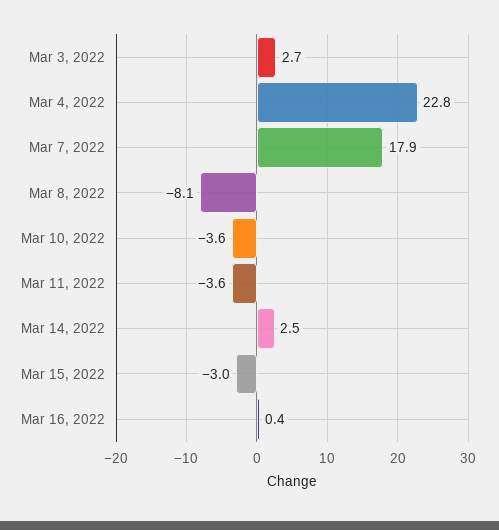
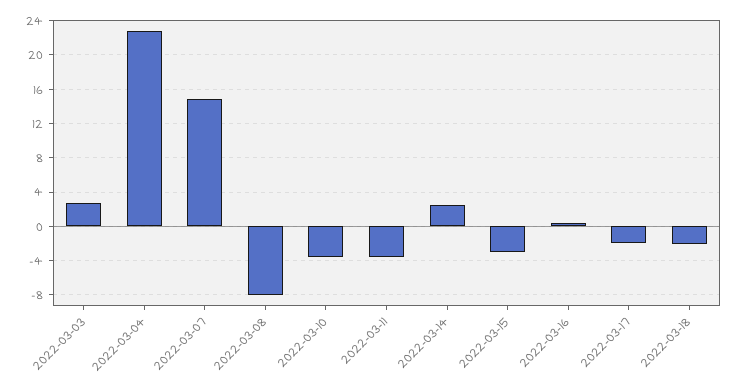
Mar 7, 2022: 17.9 -> 15
2022-03-17: none -> -2
2022-03-18: none -> -2

